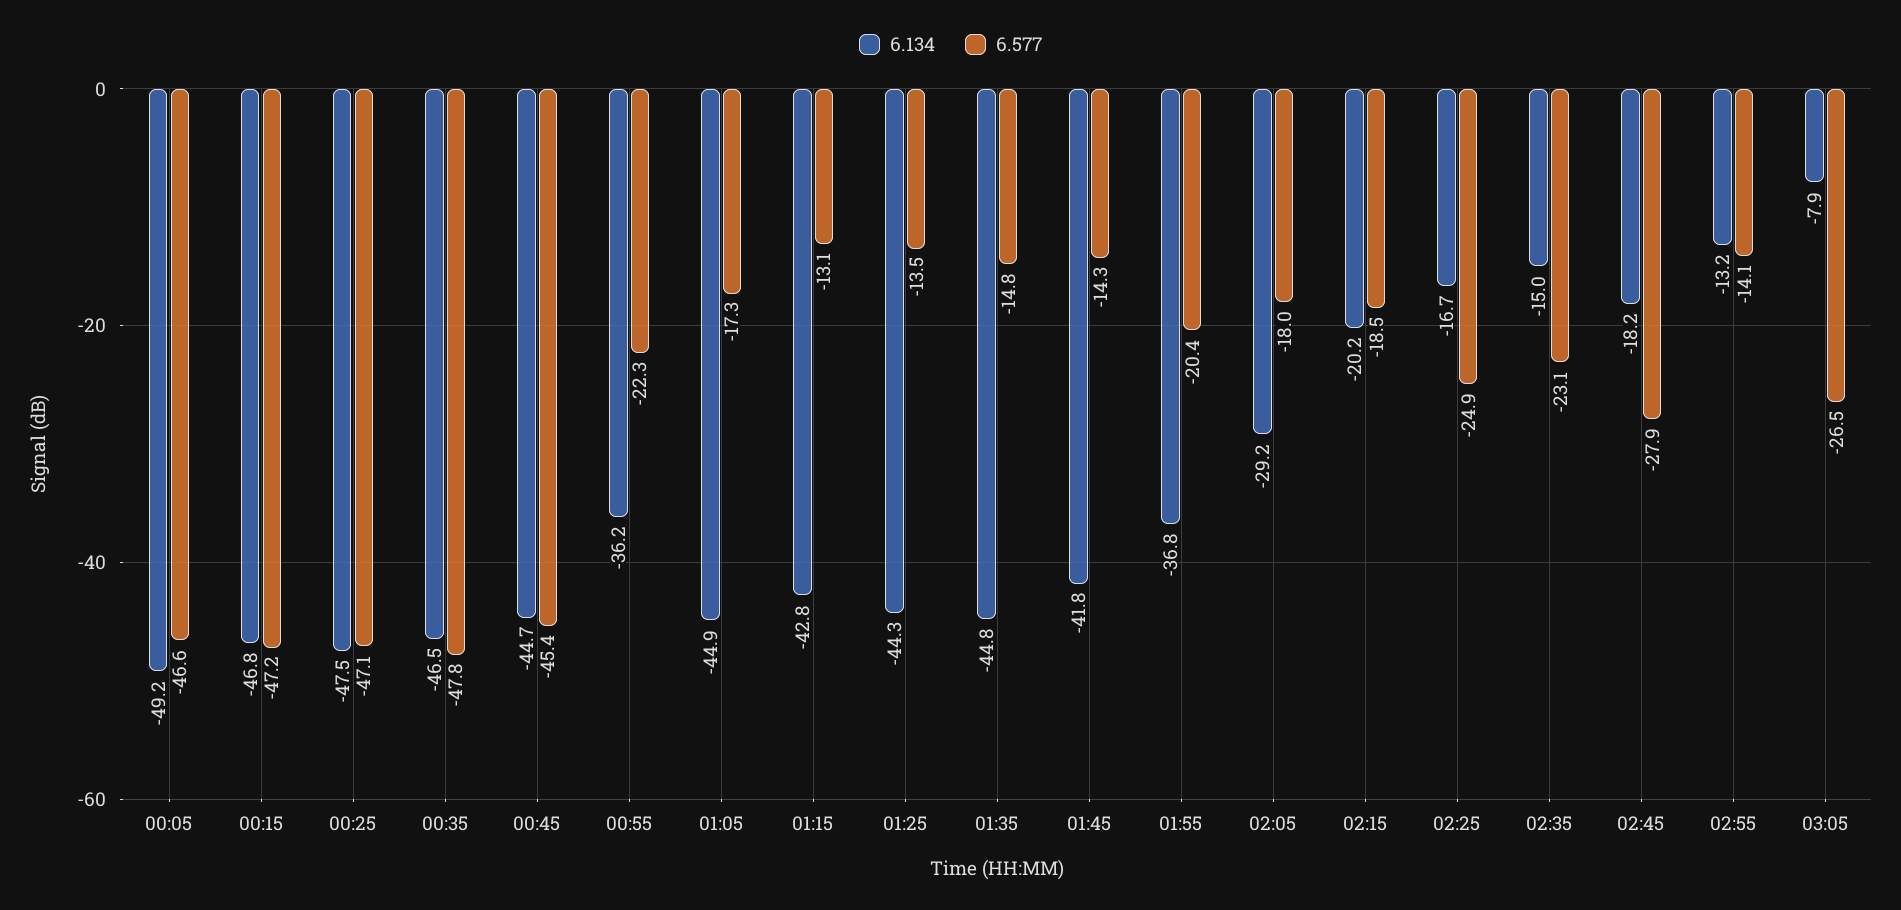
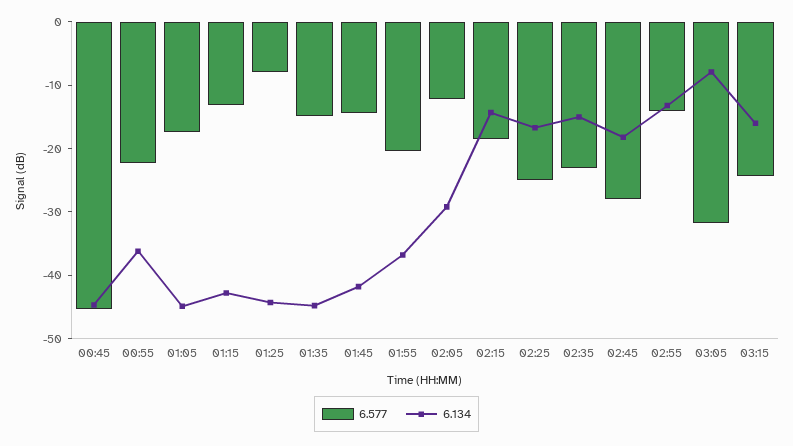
6.134, 00:05: -49.2 -> none
6.577, 00:05: -46.6 -> none
6.134, 00:15: -46.8 -> none
6.577, 00:15: -47.2 -> none
6.134, 00:25: -47.5 -> none
6.577, 00:25: -47.1 -> none
6.134, 00:35: -46.5 -> none
6.577, 00:35: -47.8 -> none
6.577, 01:25: -13.5 -> -8
6.577, 02:05: -18 -> -12
6.134, 02:15: -20.2 -> -14
6.577, 03:05: -26.5 -> -32
6.577, 03:15: none -> -24
6.134, 03:15: none -> -16

